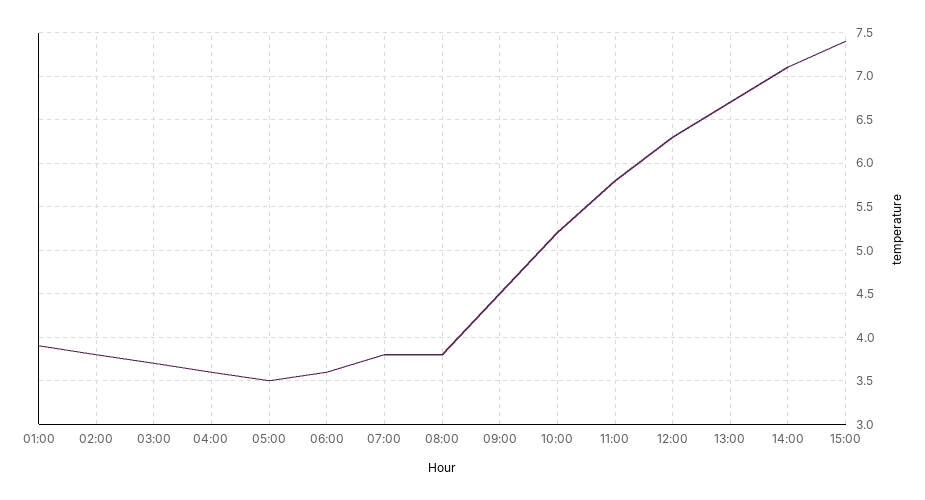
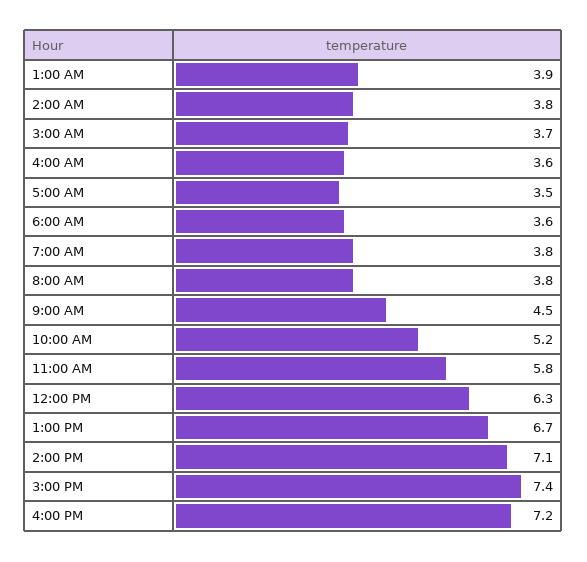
4:00 PM: none -> 7.2

